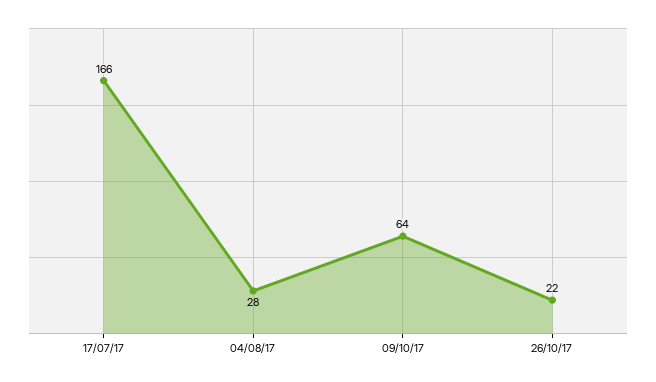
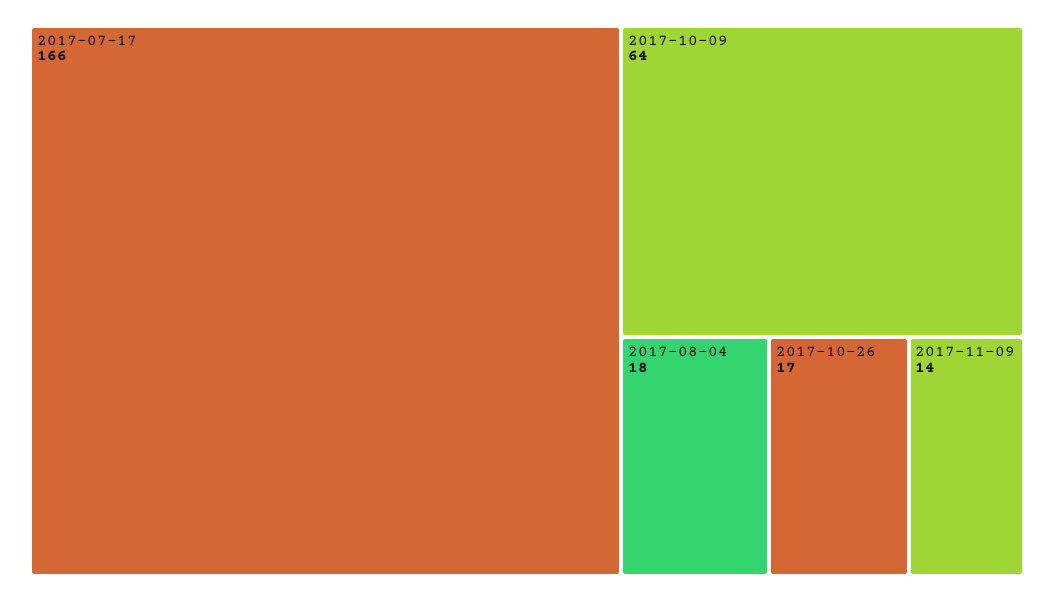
04/08/17: 28 -> 18
26/10/17: 22 -> 17
2017-11-09: none -> 14

